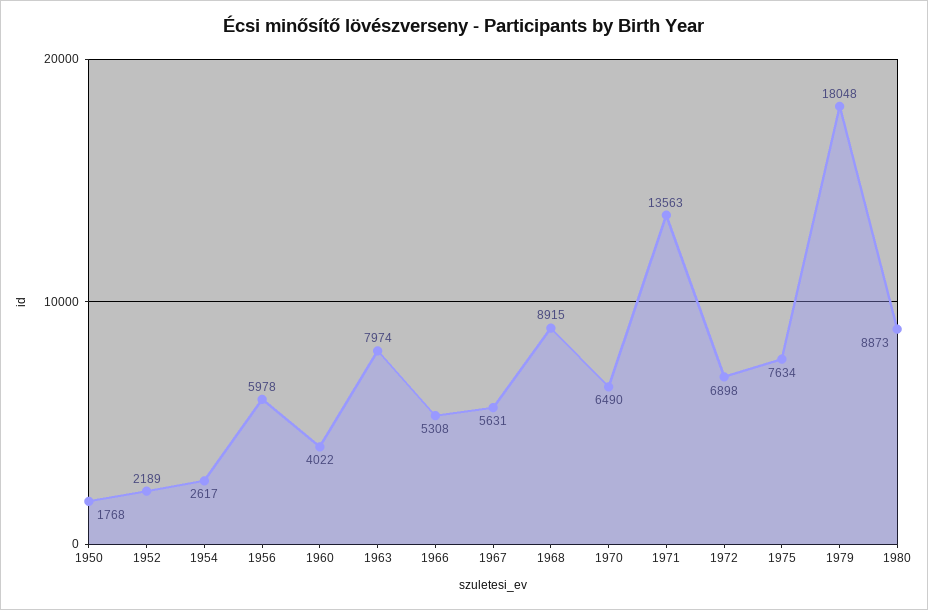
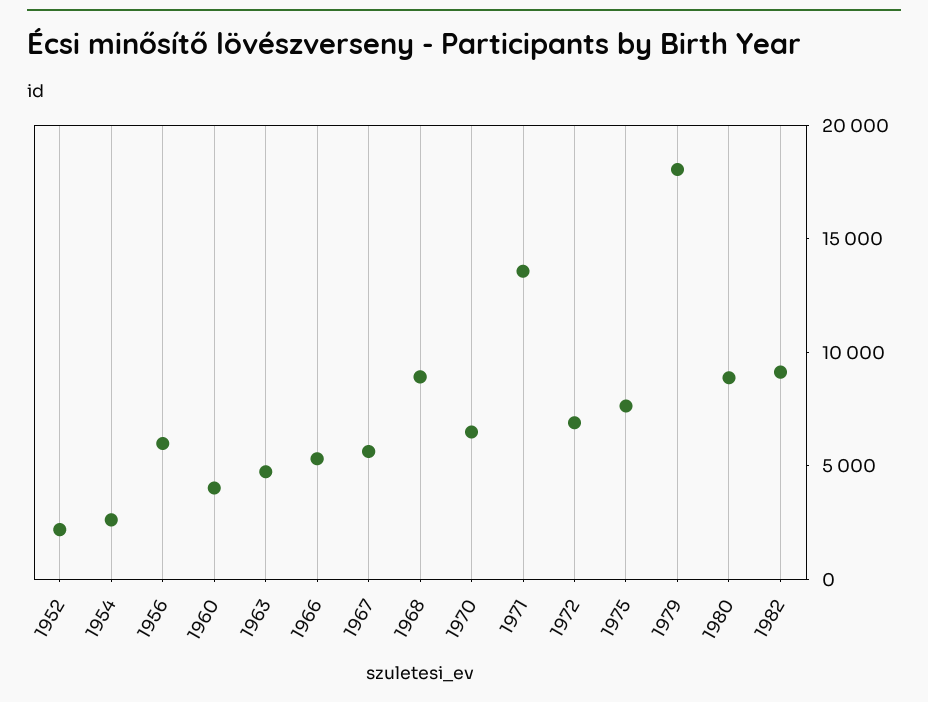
1950: 1768 -> none
1963: 7974 -> 5000
1982: none -> 9000

